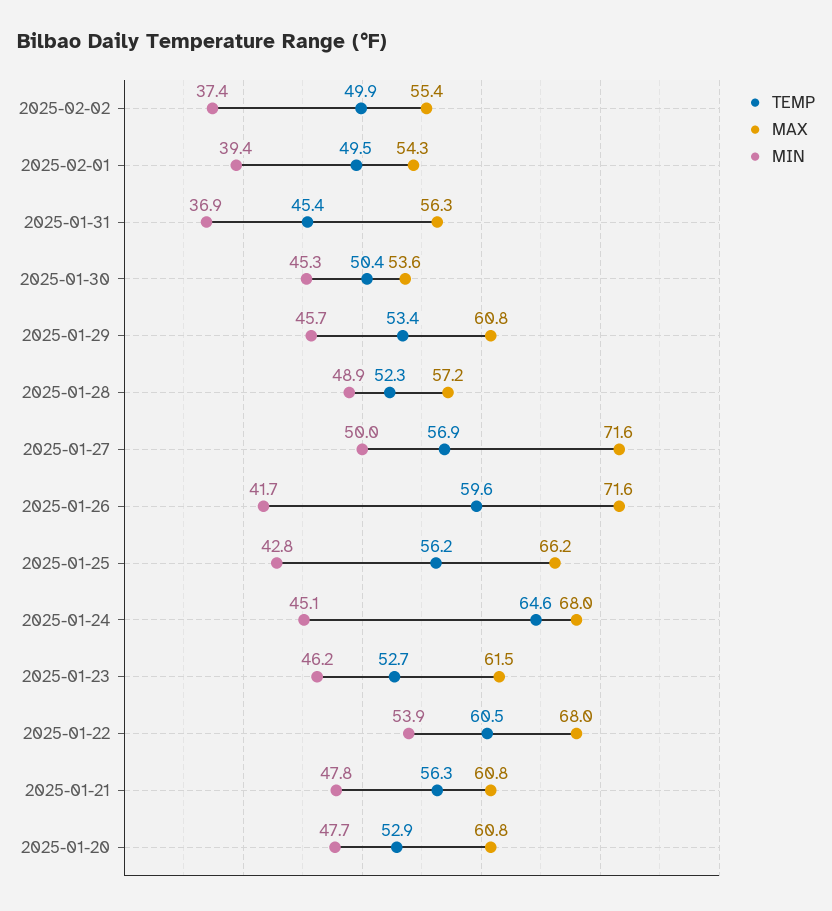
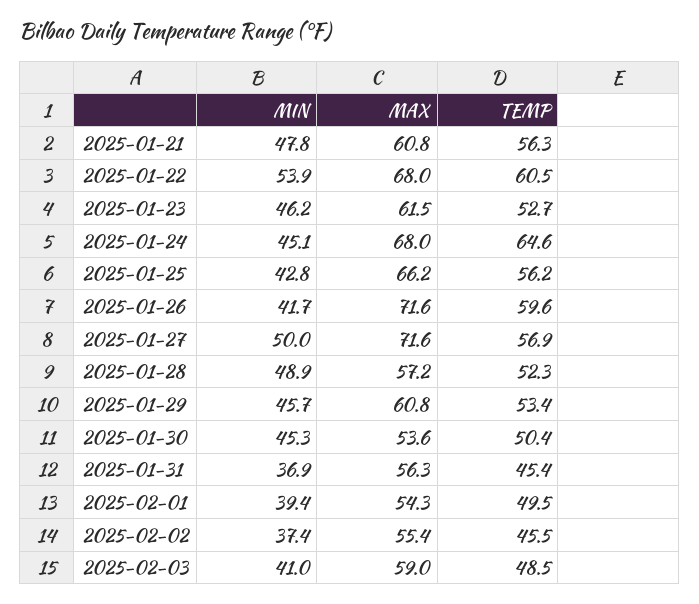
TEMP, 2025-02-02: 49.9 -> 45.5
TEMP, 2025-01-20: 52.9 -> none
MAX, 2025-01-20: 60.8 -> none
MIN, 2025-01-20: 47.7 -> none
MIN, 2025-02-03: none -> 41
MAX, 2025-02-03: none -> 59
TEMP, 2025-02-03: none -> 48.5

